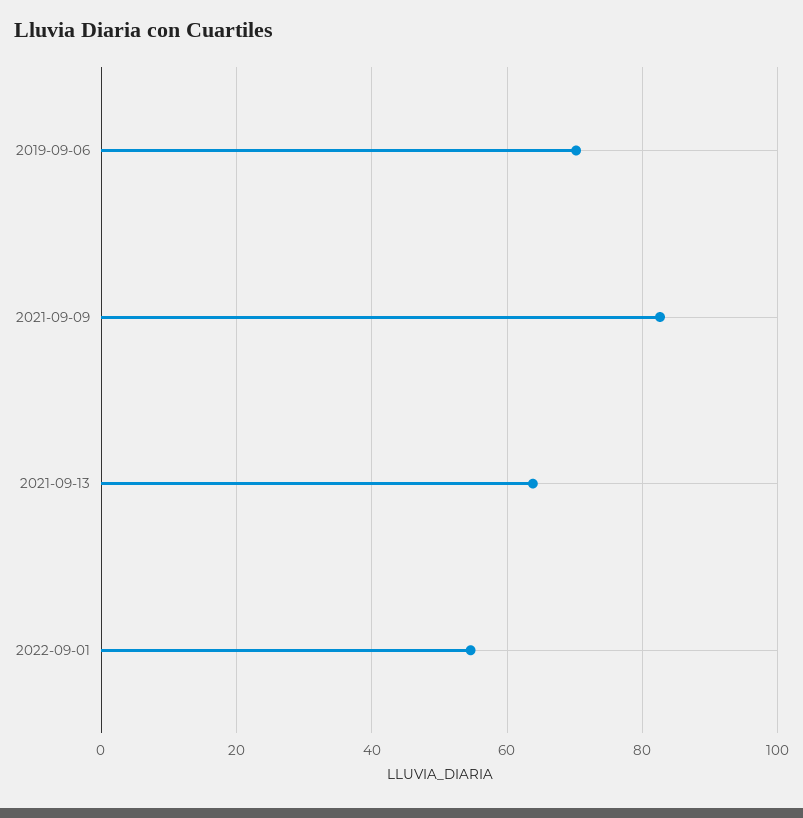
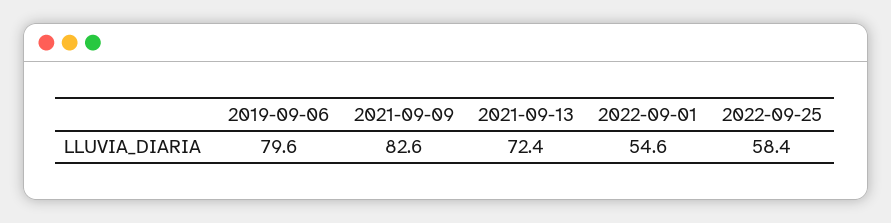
2019-09-06: 70 -> 79.6
2021-09-13: 64 -> 72.4
2022-09-25: none -> 58.4

